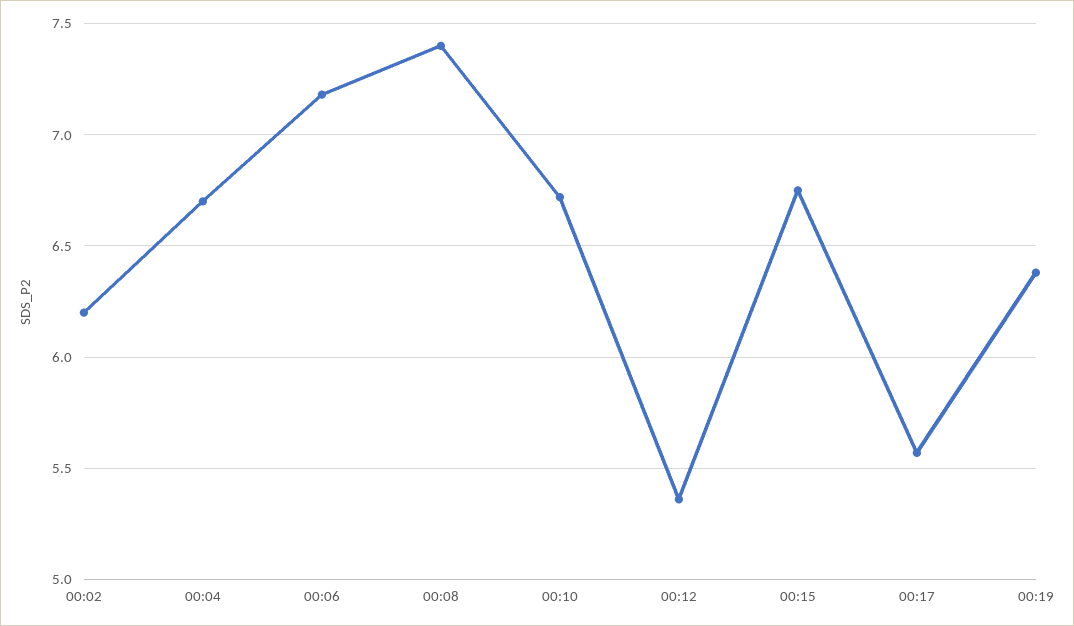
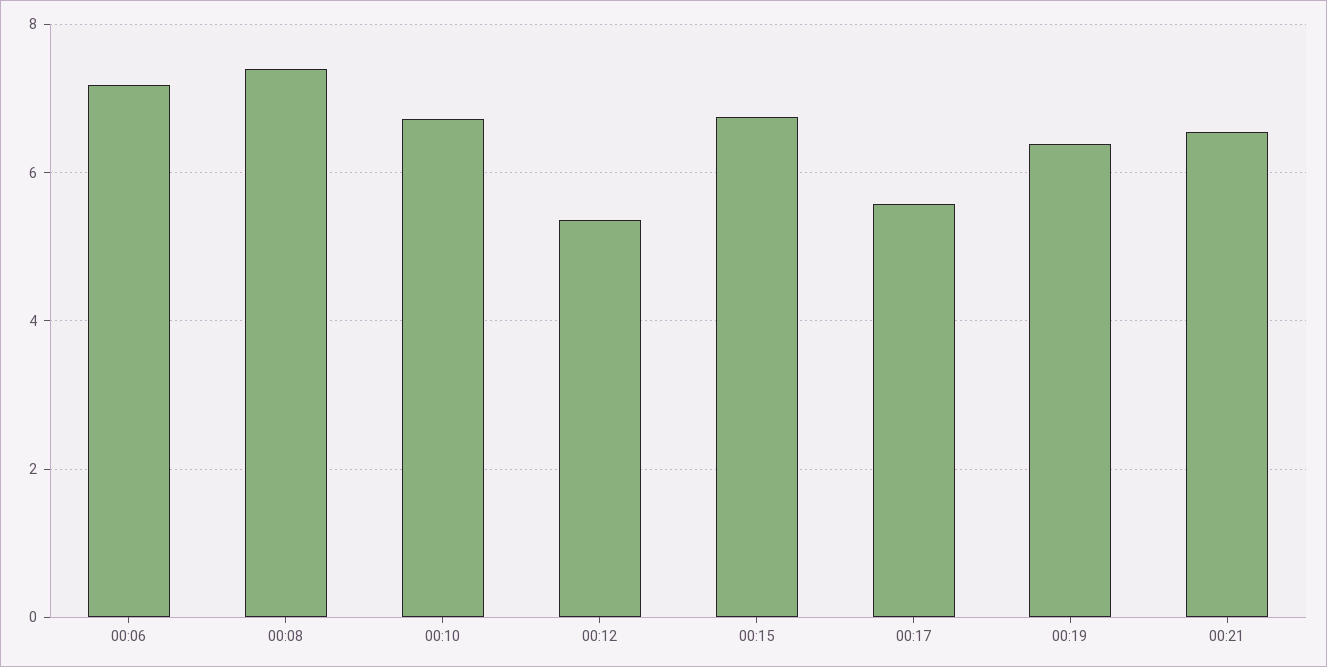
00:02: 6.2 -> none
00:04: 6.7 -> none
00:21: none -> 6.6

